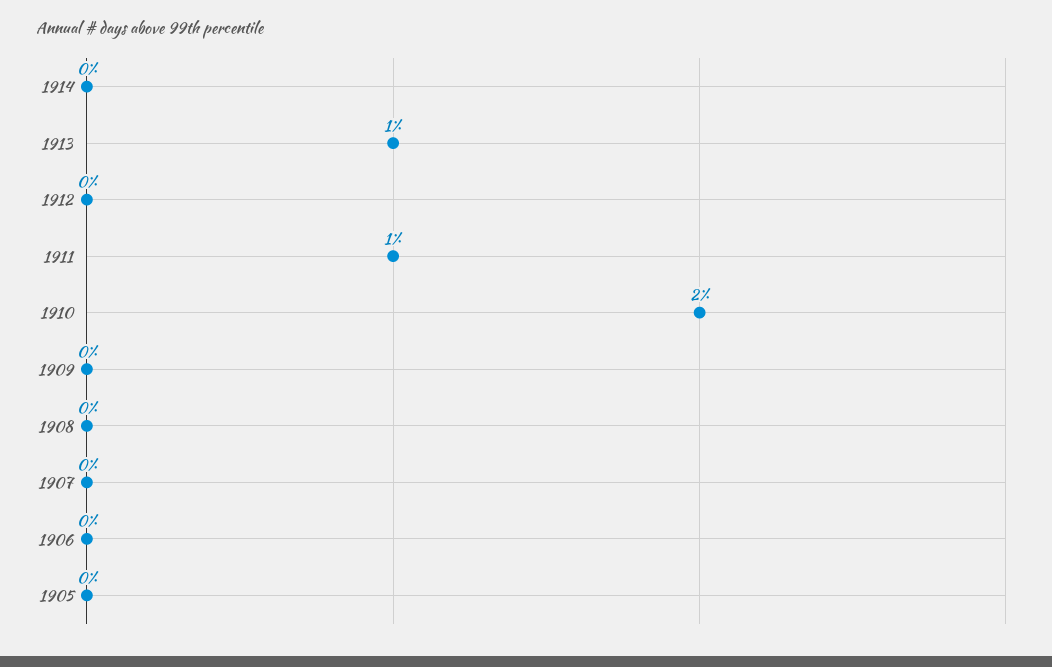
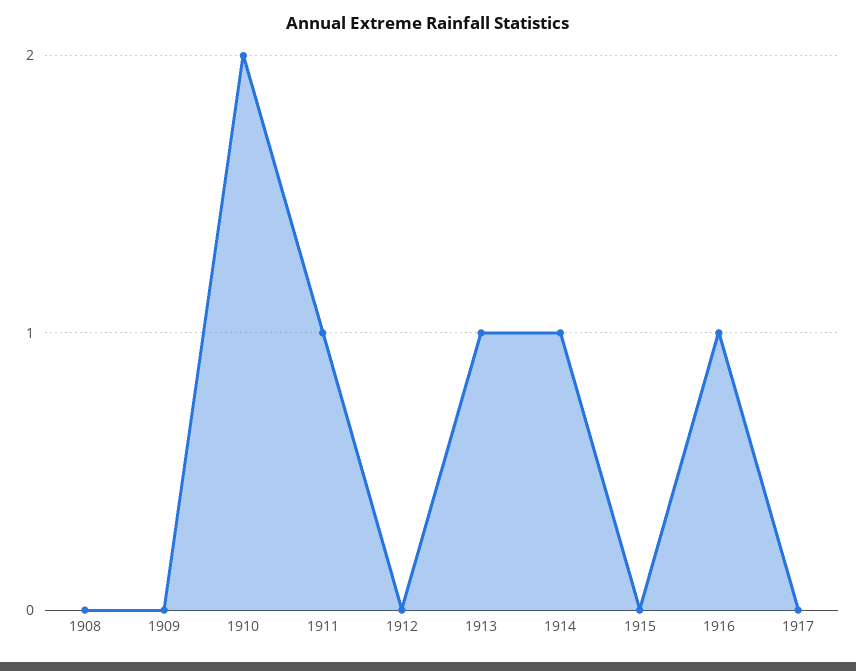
1914: 0 -> 1
1907: 0 -> none
1906: 0 -> none
1905: 0 -> none
1915: none -> 0
1916: none -> 1
1917: none -> 0

